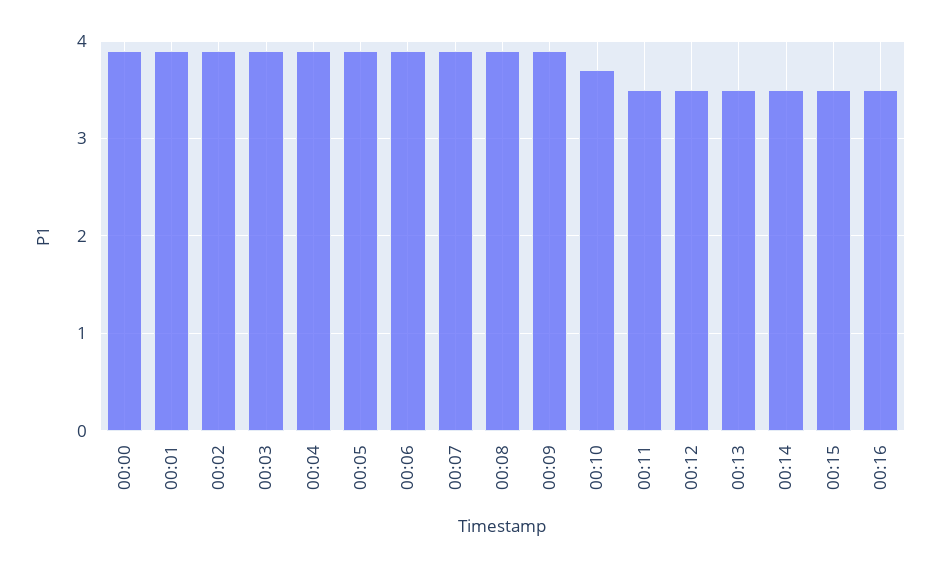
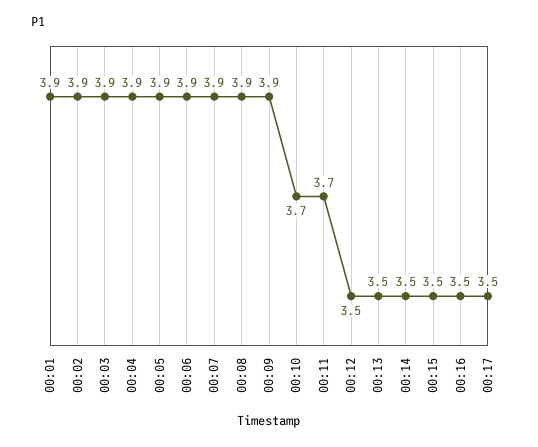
00:00: 3.9 -> none
00:11: 3.5 -> 3.7
00:17: none -> 3.5

